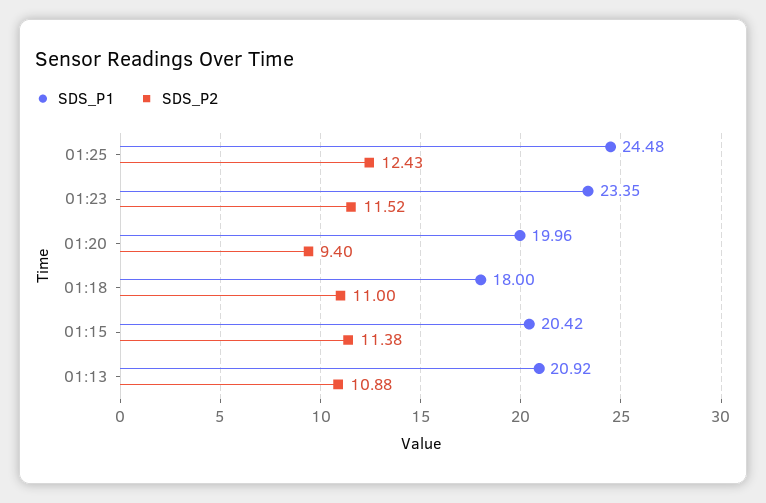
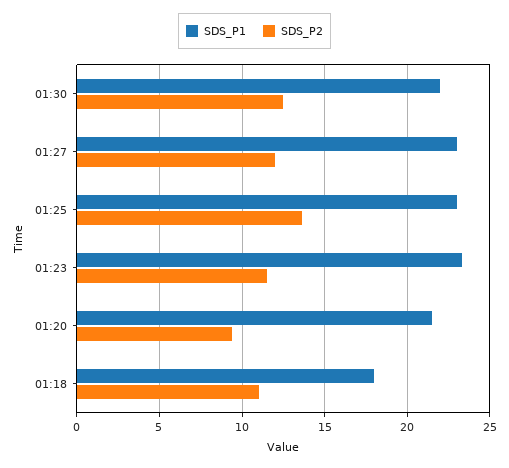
SDS_P1, 01:25: 24.48 -> 23
SDS_P2, 01:25: 12.43 -> 13.5
SDS_P1, 01:20: 19.96 -> 21.5
SDS_P1, 01:15: 20.42 -> none
SDS_P2, 01:15: 11.38 -> none
SDS_P1, 01:13: 20.92 -> none
SDS_P2, 01:13: 10.88 -> none
SDS_P1, 01:30: none -> 22
SDS_P2, 01:30: none -> 12.5
SDS_P1, 01:27: none -> 23
SDS_P2, 01:27: none -> 12

